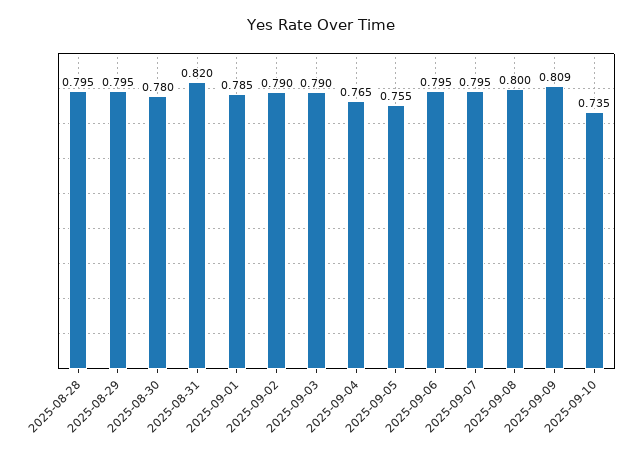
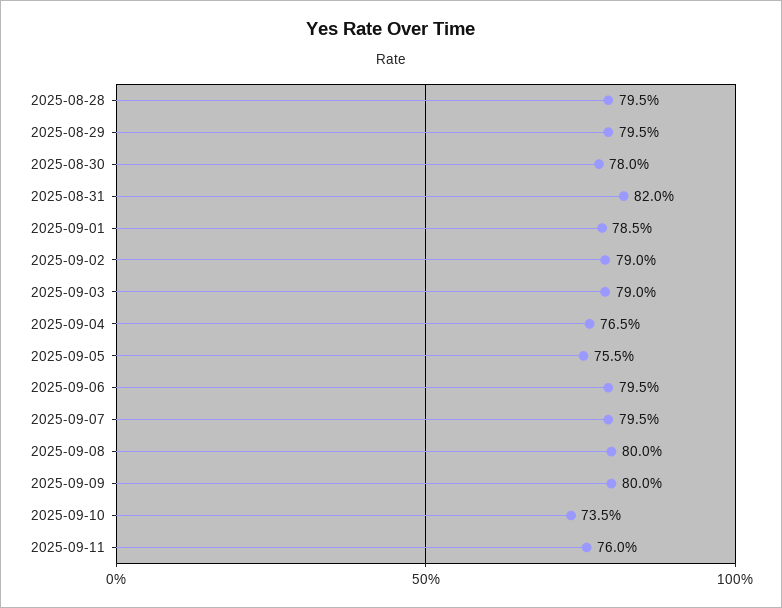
2025-09-09: 0.809 -> 0.8
2025-09-11: none -> 0.76

